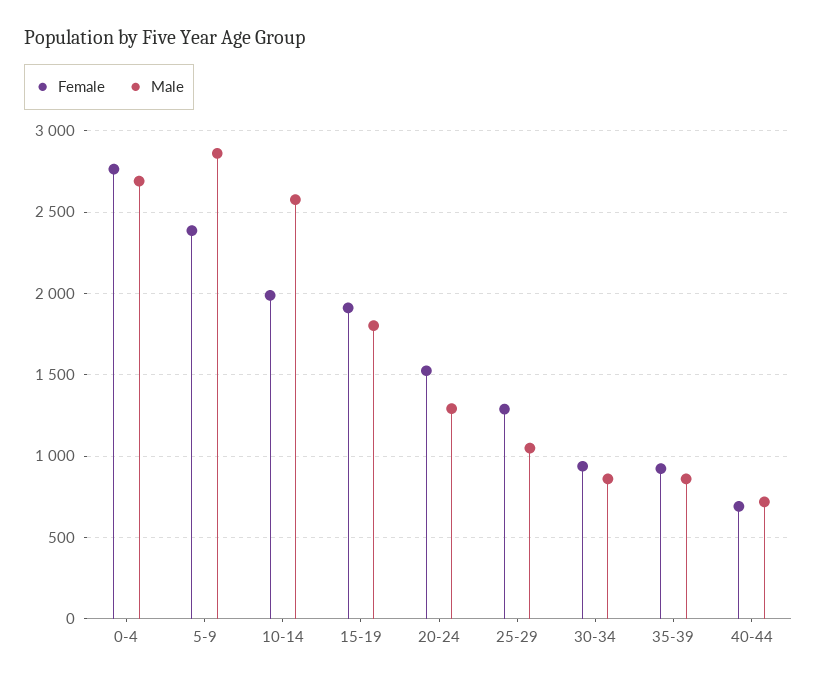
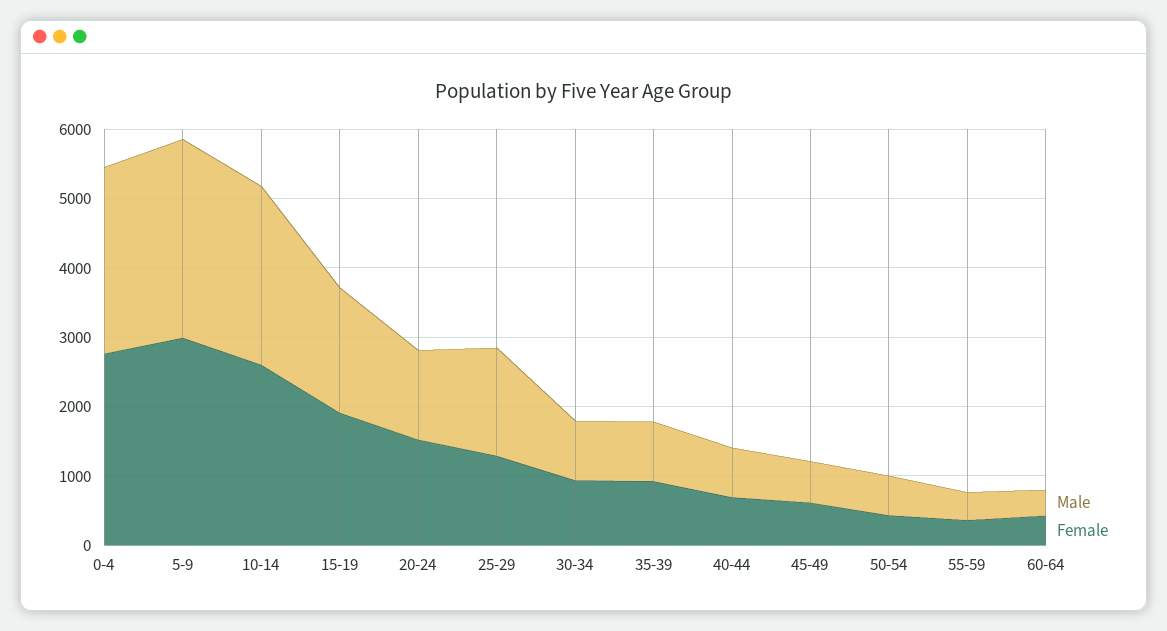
Female, 5-9: 2400 -> 3000
Female, 10-14: 2000 -> 2600
Male, 25-29: 1050 -> 1600
Male, 45-49: none -> 600
Female, 45-49: none -> 600
Male, 50-54: none -> 600
Female, 50-54: none -> 400
Male, 55-59: none -> 400
Female, 55-59: none -> 400
Male, 60-64: none -> 400
Female, 60-64: none -> 400

